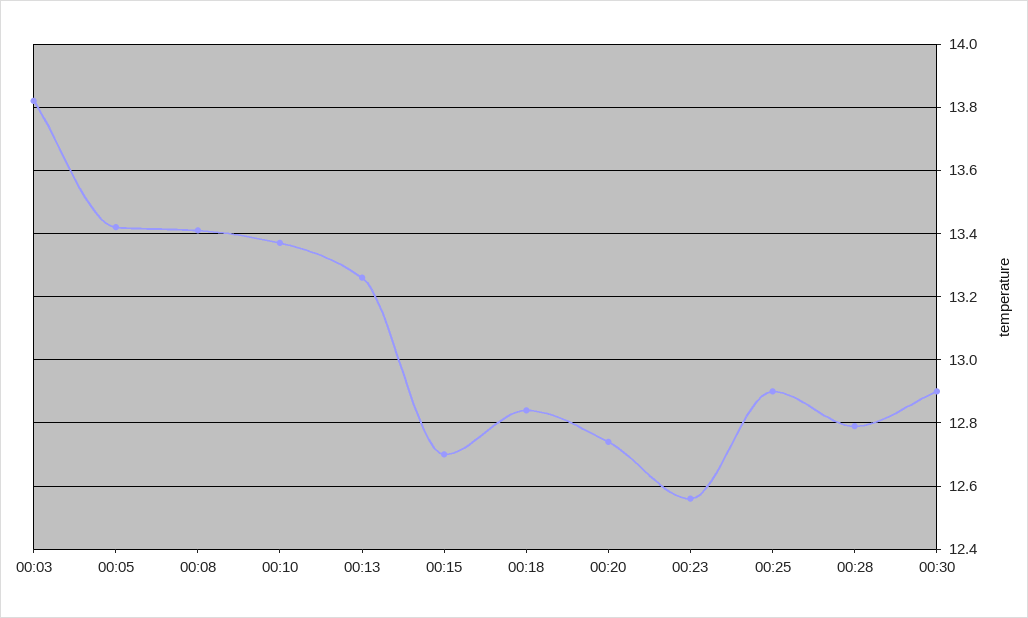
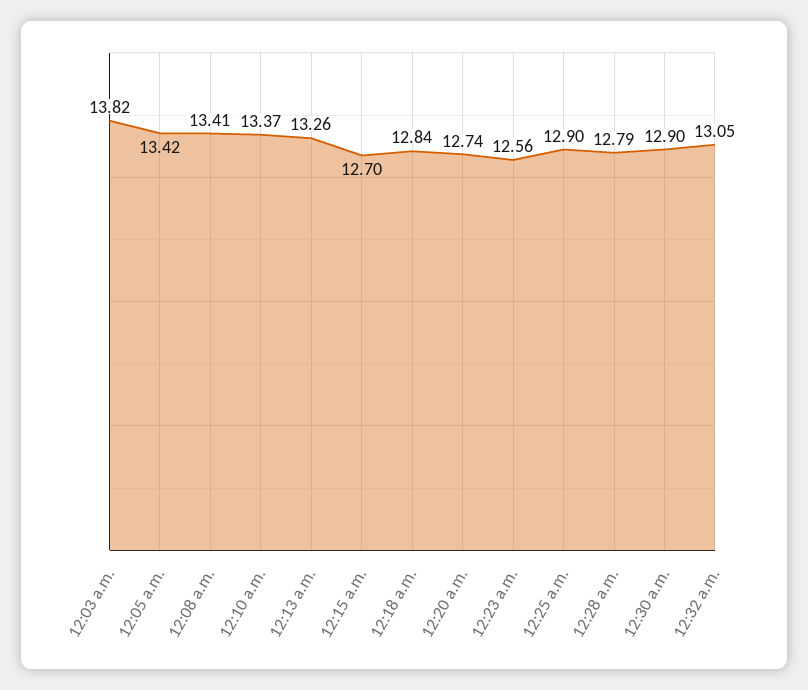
12:32 a.m.: none -> 13.05

